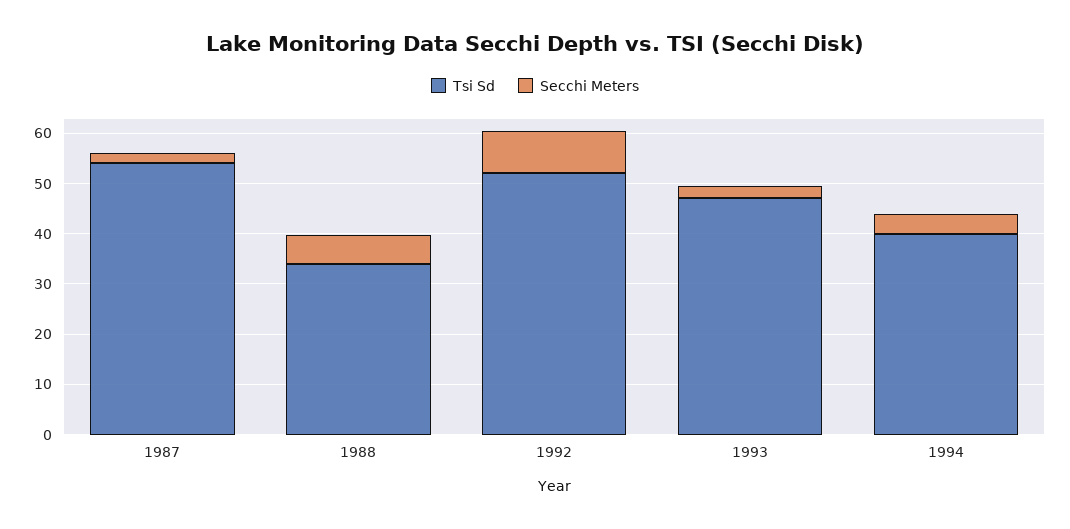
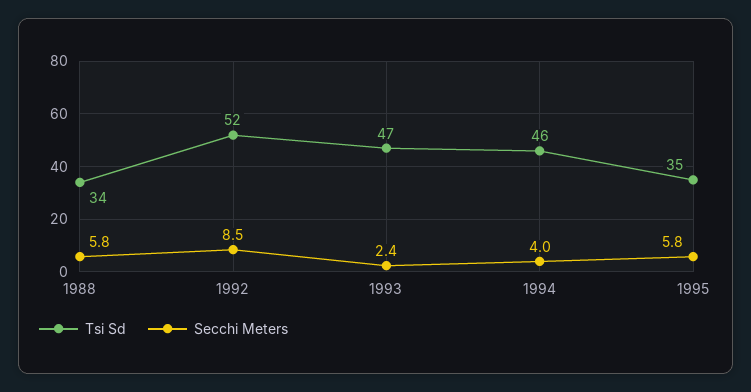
Tsi Sd, 1987: 54 -> none
Secchi Meters, 1987: 2 -> none
Tsi Sd, 1994: 40 -> 46
Tsi Sd, 1995: none -> 35
Secchi Meters, 1995: none -> 5.8

